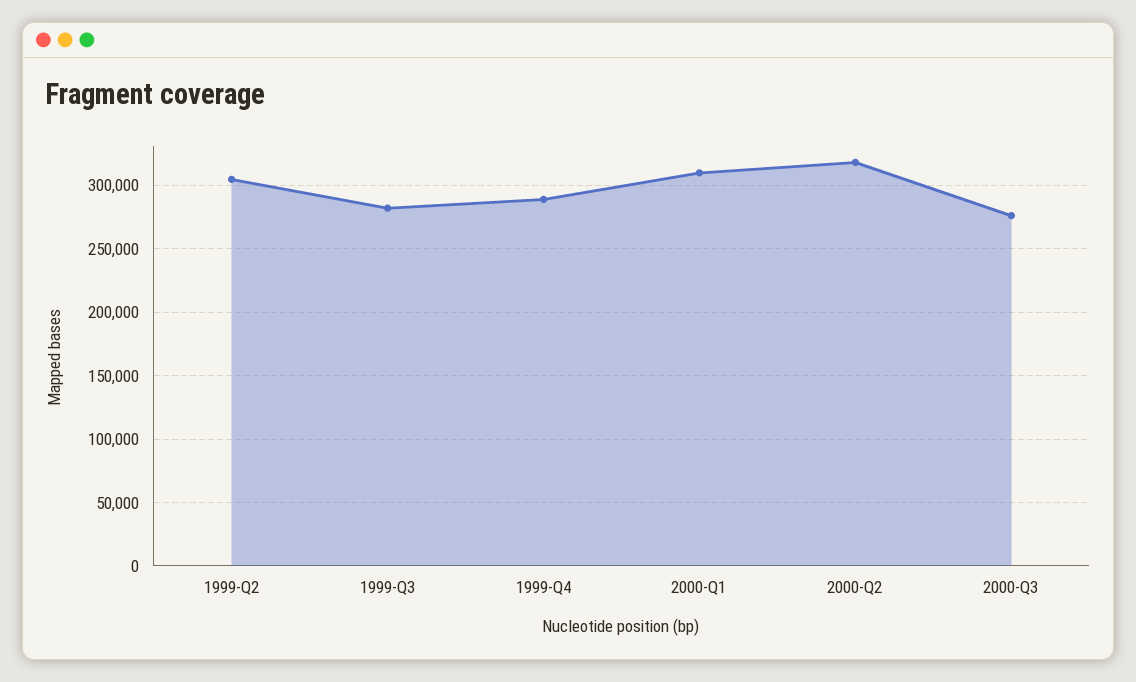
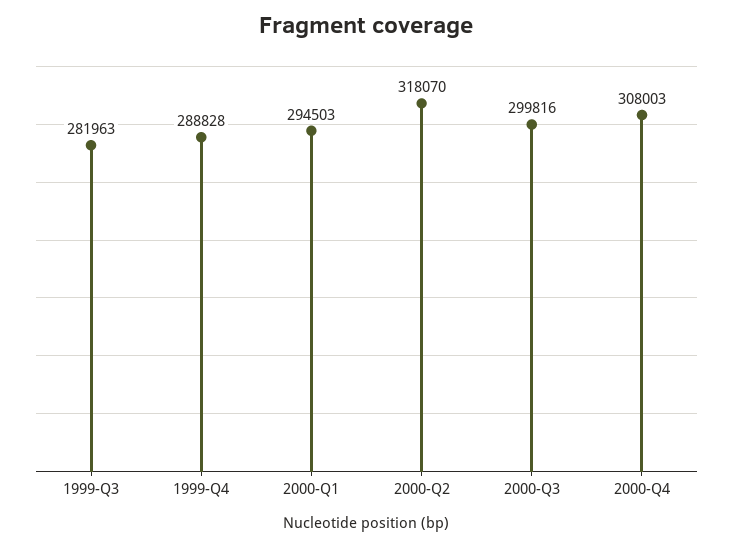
1999-Q2: 305000 -> none
2000-Q1: 310000 -> 294503
2000-Q3: 275000 -> 299816
2000-Q4: none -> 308003

